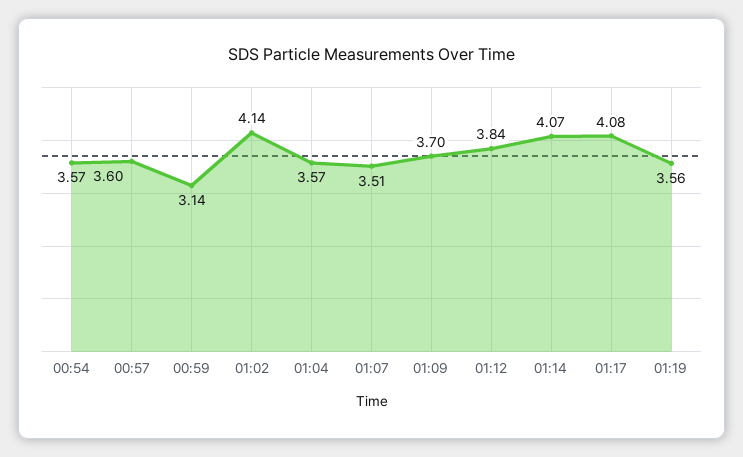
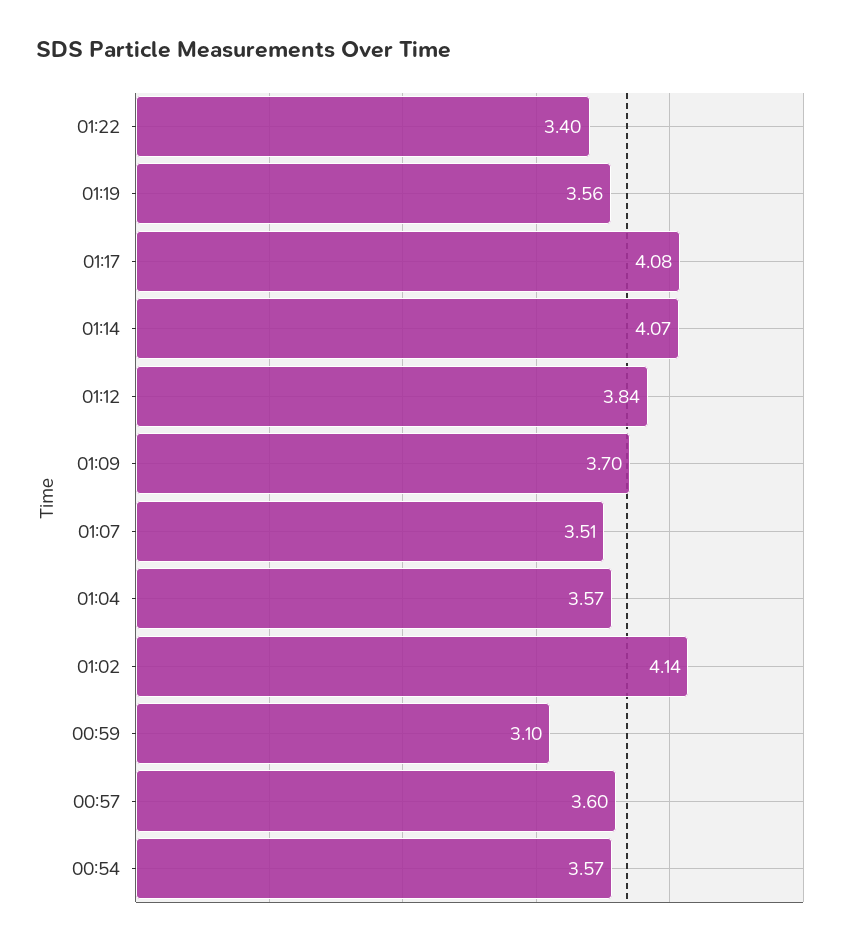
00:59: 3.14 -> 3.1
01:22: none -> 3.4

